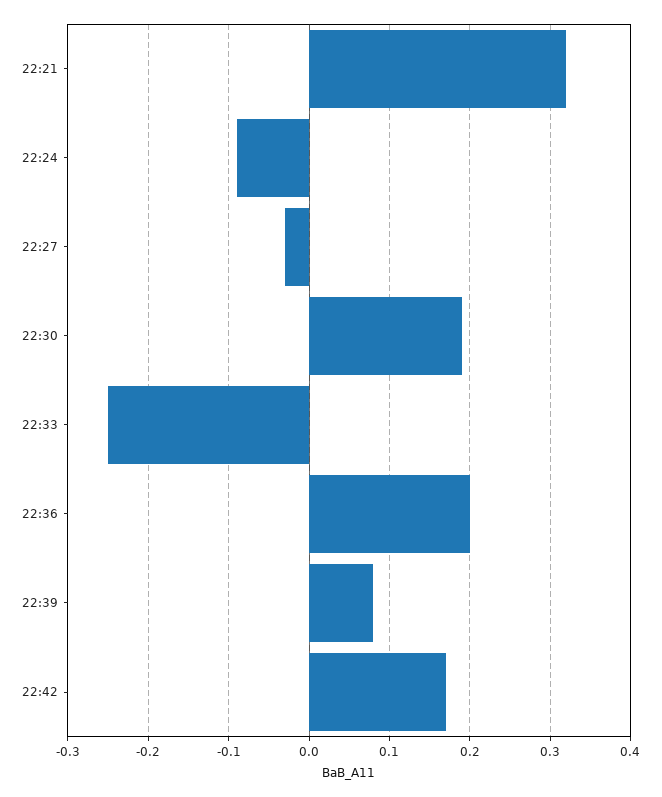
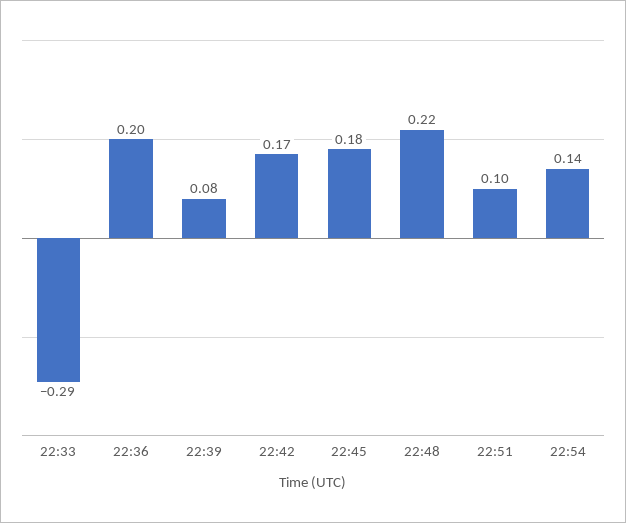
22:21: 0.32 -> none
22:24: -0.09 -> none
22:27: -0.03 -> none
22:30: 0.19 -> none
22:33: -0.25 -> -0.29
22:45: none -> 0.18
22:48: none -> 0.22
22:51: none -> 0.1
22:54: none -> 0.14

